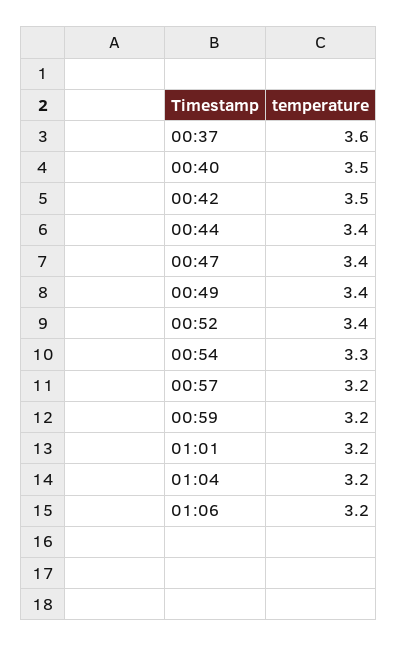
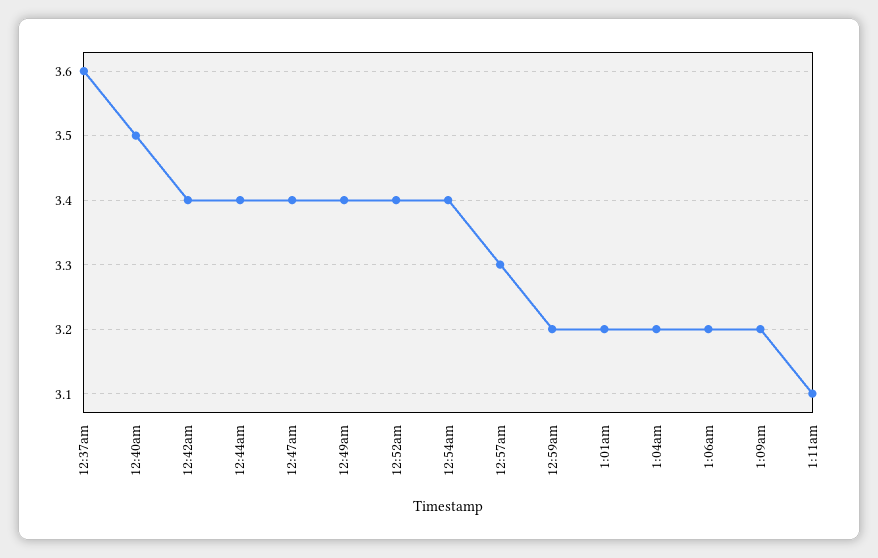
00:42: 3.5 -> 3.4
00:54: 3.3 -> 3.4
00:57: 3.2 -> 3.3
1:09am: none -> 3.2
1:11am: none -> 3.1

